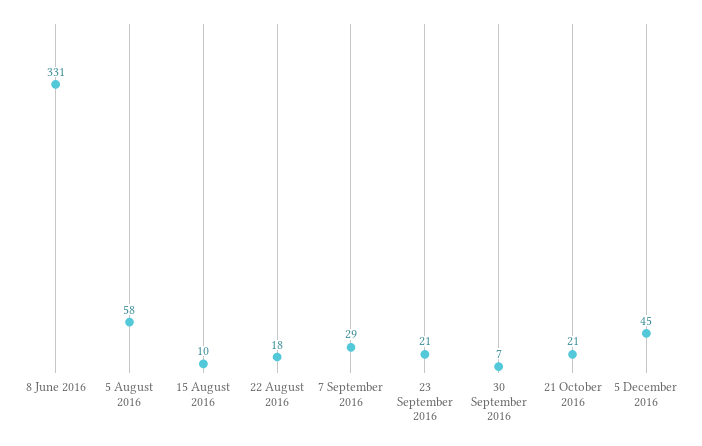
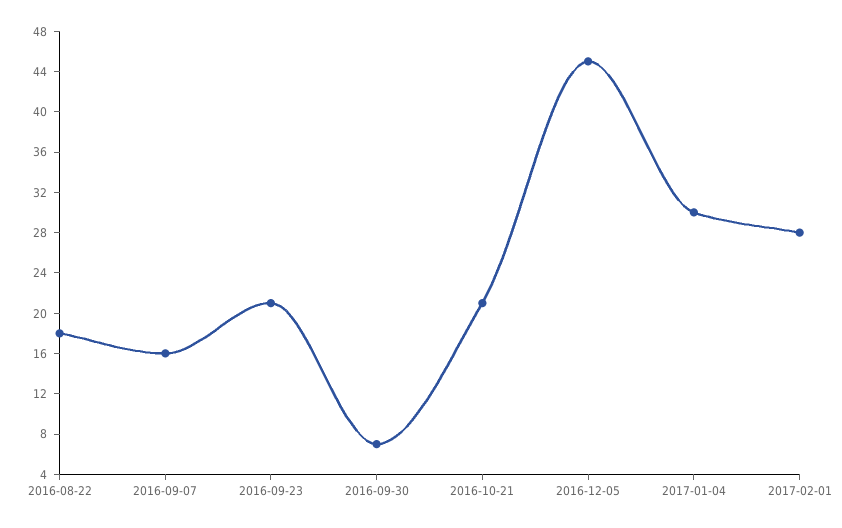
8 June 2016: 331 -> none
5 August 2016: 58 -> none
15 August 2016: 10 -> none
7 September 2016: 29 -> 16
2017-01-04: none -> 30
2017-02-01: none -> 28

